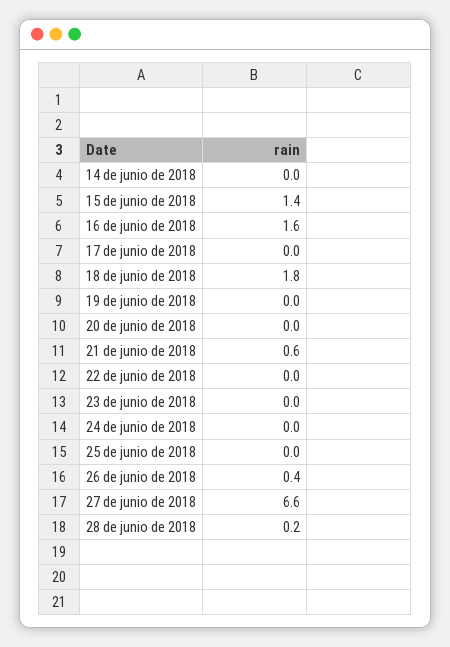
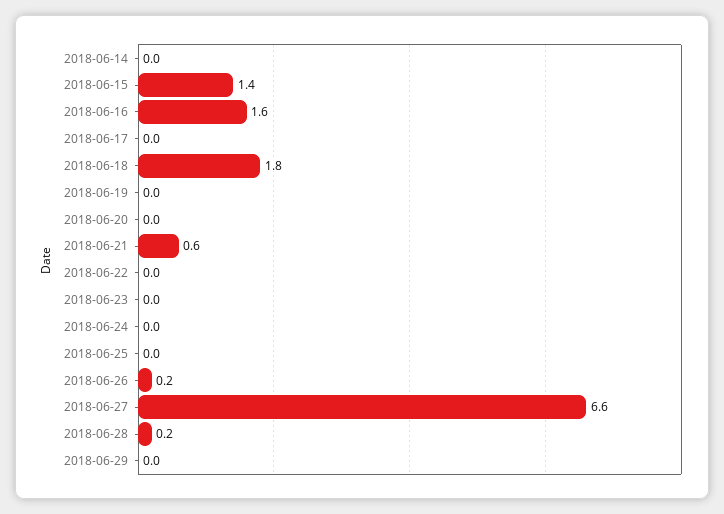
26 de junio de 2018: 0.4 -> 0.2
2018-06-29: none -> 0

